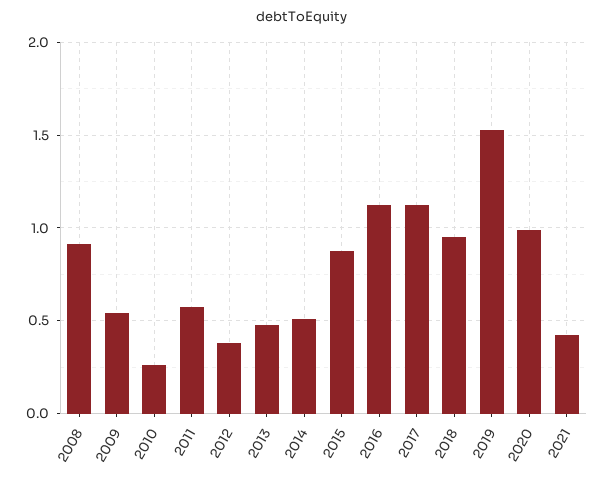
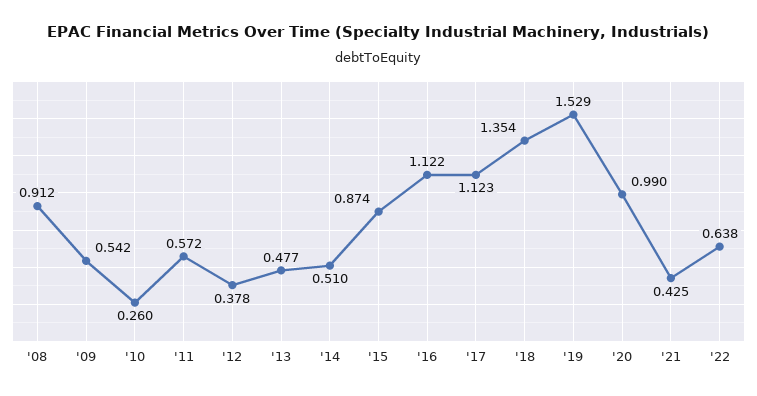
2018: 0.95 -> 1.354
'22: none -> 0.638

